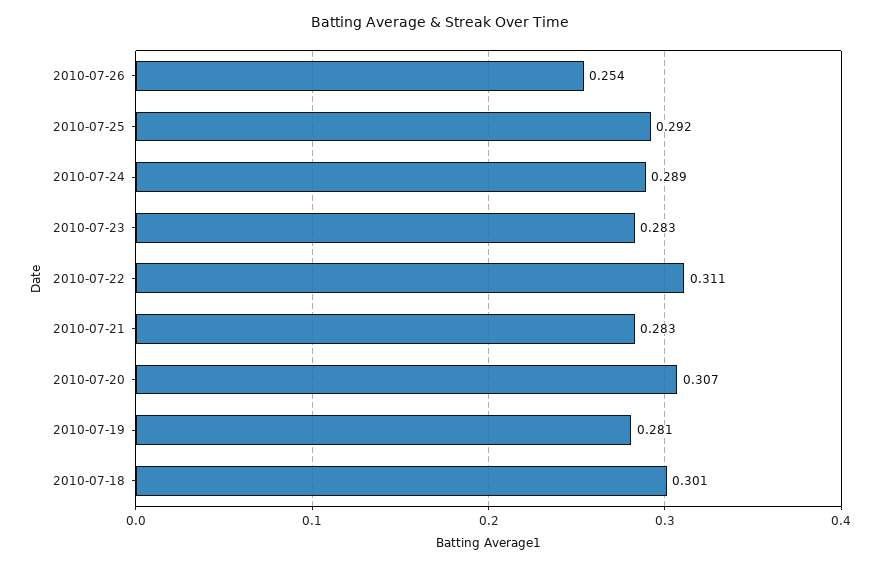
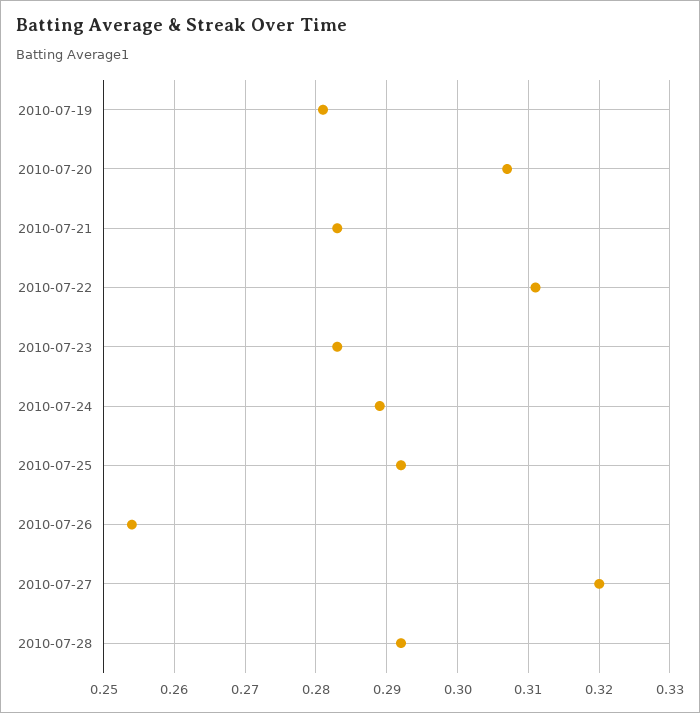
2010-07-18: 0.301 -> none
2010-07-27: none -> 0.32
2010-07-28: none -> 0.292

